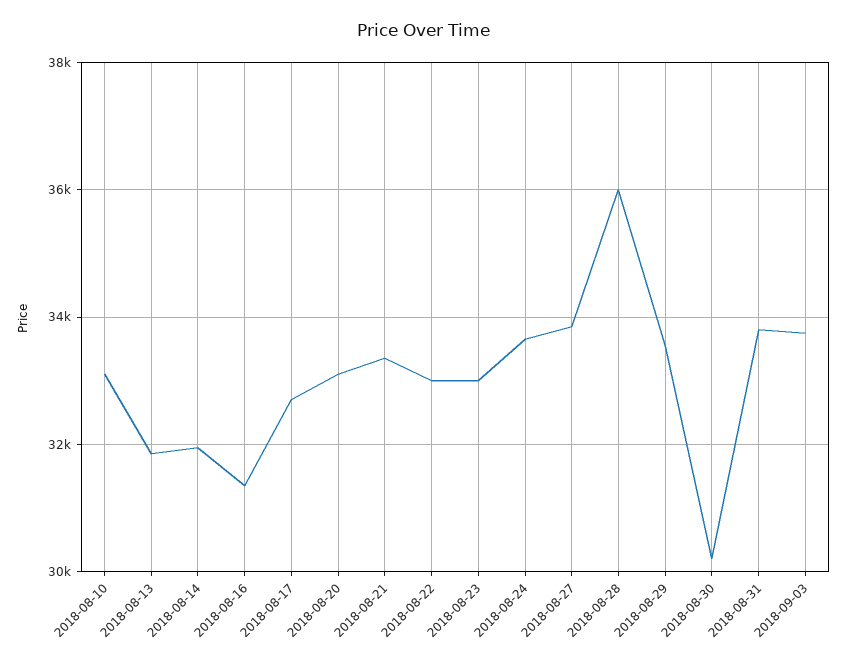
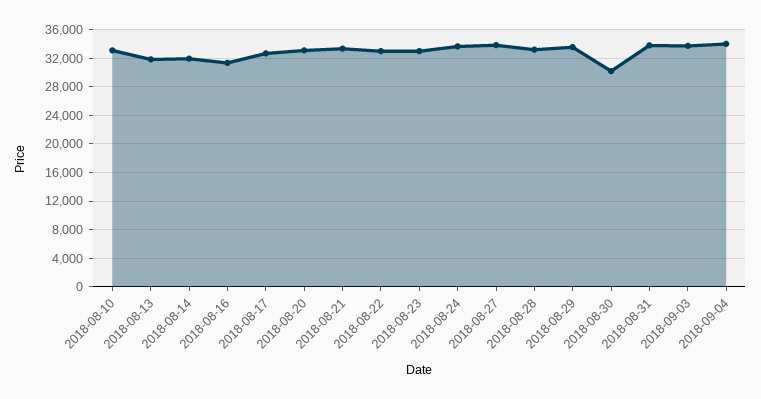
2018-08-28: 36000 -> 33000
2018-09-04: none -> 34000

